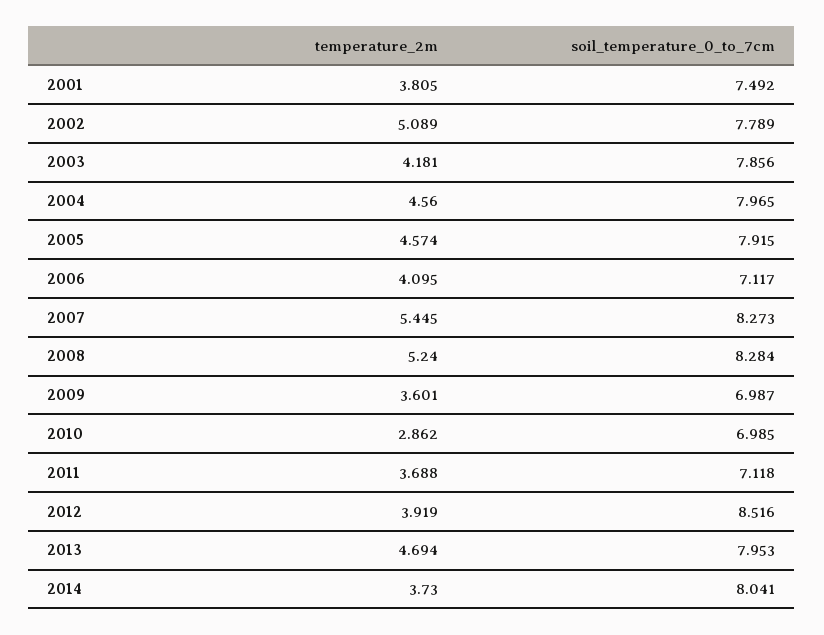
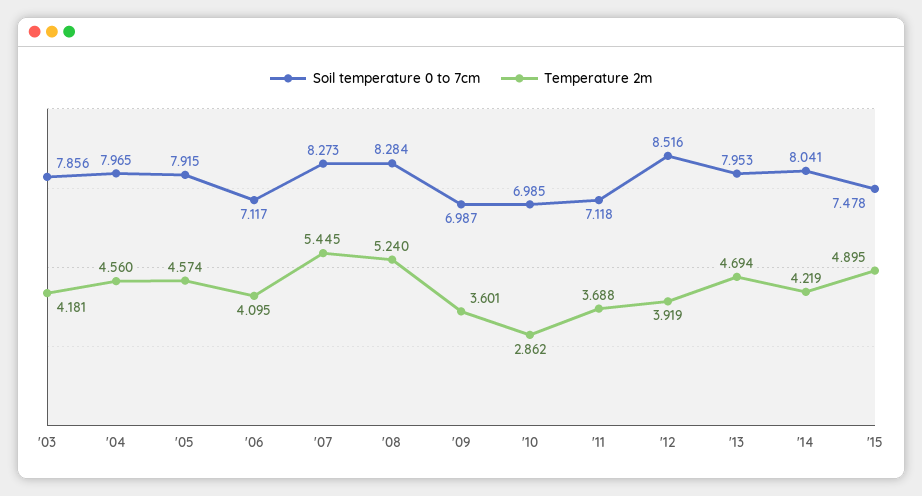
temperature_2m, 2001: 3.805 -> none
soil_temperature_0_to_7cm, 2001: 7.492 -> none
temperature_2m, 2002: 5.089 -> none
soil_temperature_0_to_7cm, 2002: 7.789 -> none
temperature_2m, 2014: 3.73 -> 4.219
soil_temperature_0_to_7cm, '15: none -> 7.478
temperature_2m, '15: none -> 4.895

